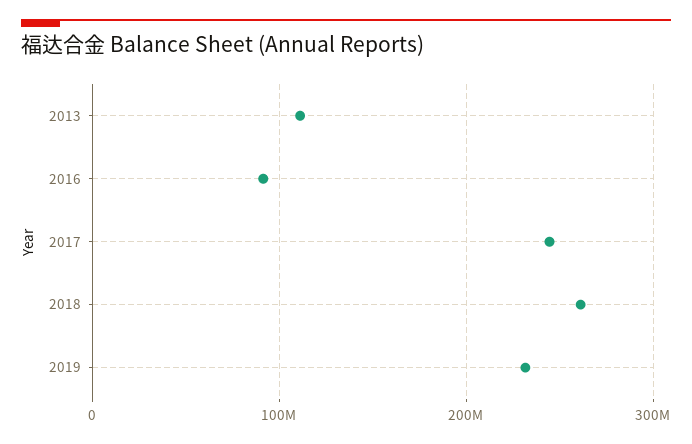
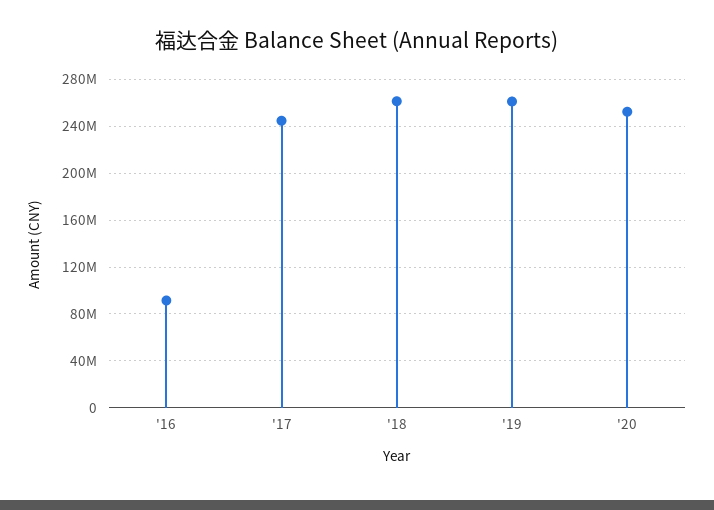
2013: 110000000 -> none
2019: 230000000 -> 260000000
'20: none -> 250000000

